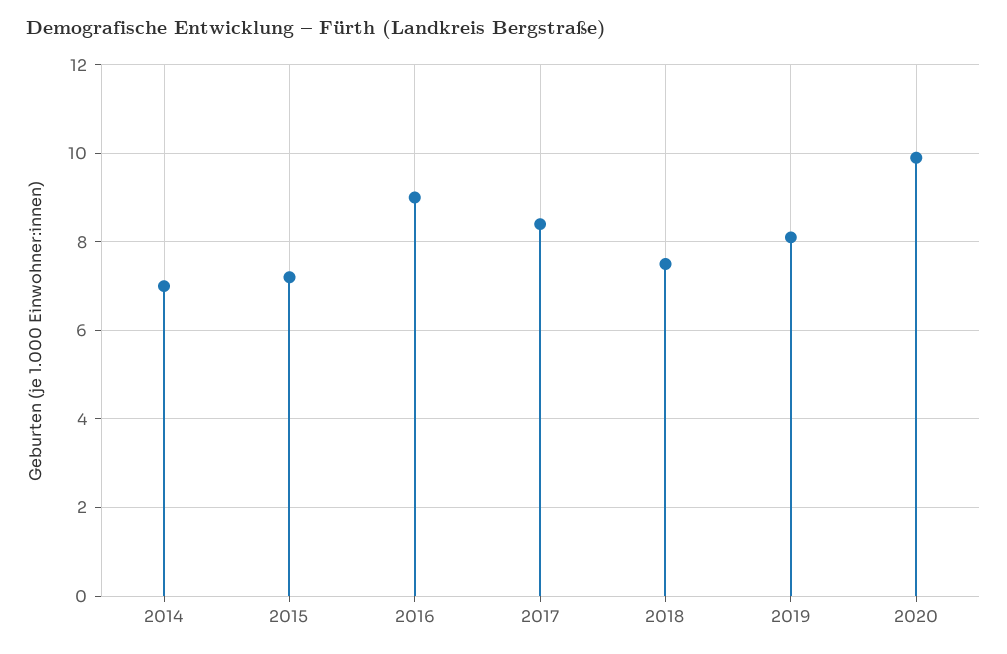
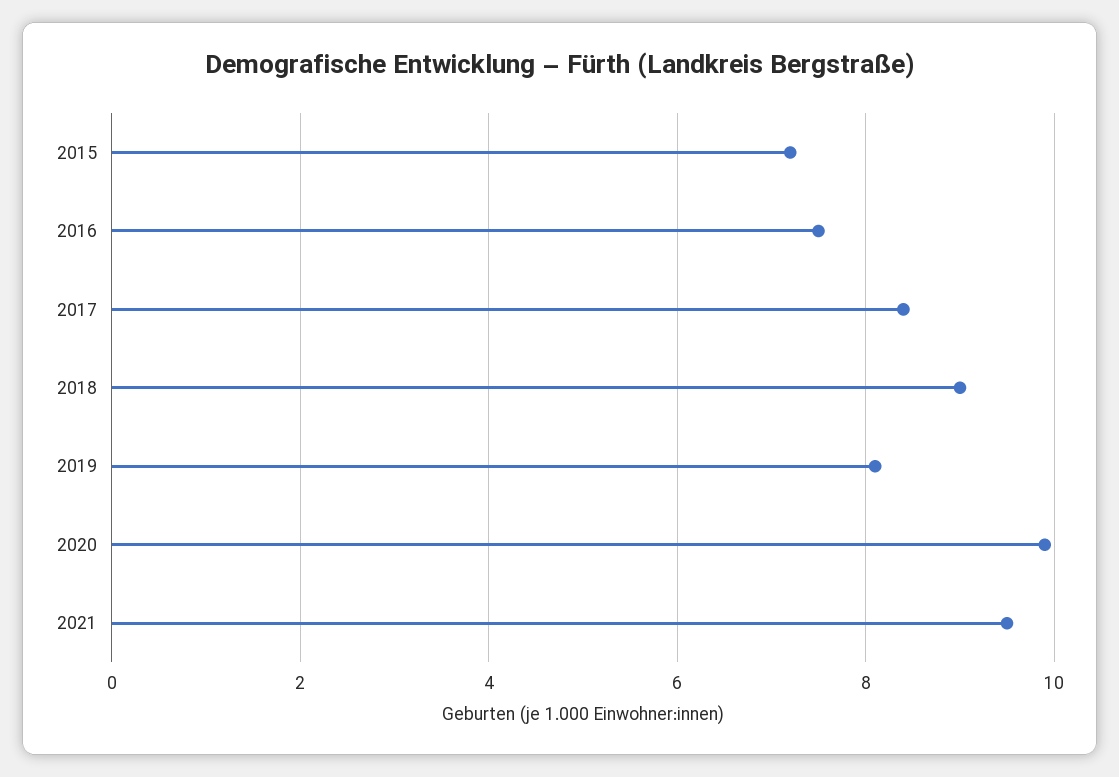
2014: 7 -> none
2016: 9 -> 7.5
2018: 7.5 -> 9
2021: none -> 9.5

